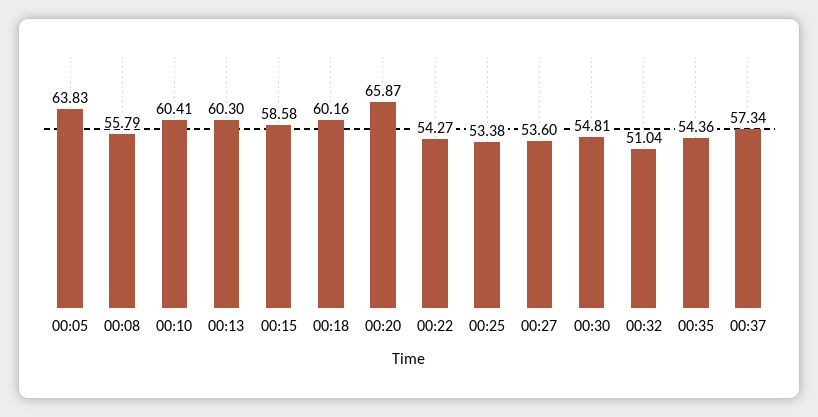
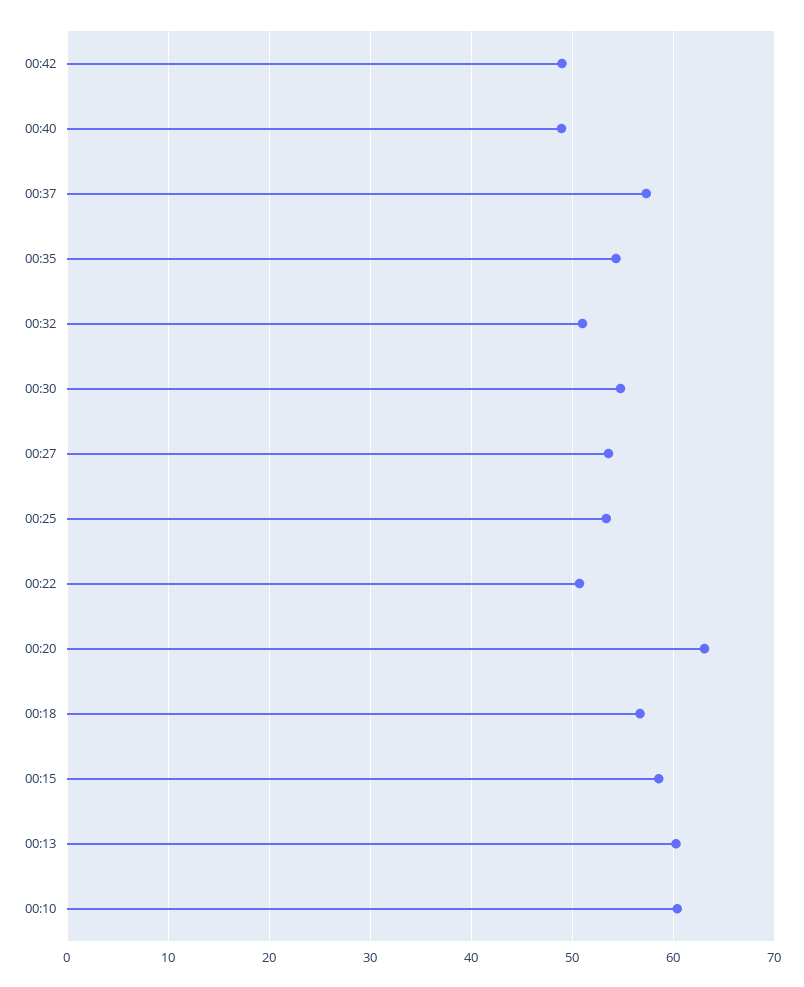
00:05: 63.83 -> none
00:08: 55.79 -> none
00:18: 60.16 -> 57
00:20: 65.87 -> 63
00:22: 54.27 -> 51
00:42: none -> 49
00:40: none -> 49

